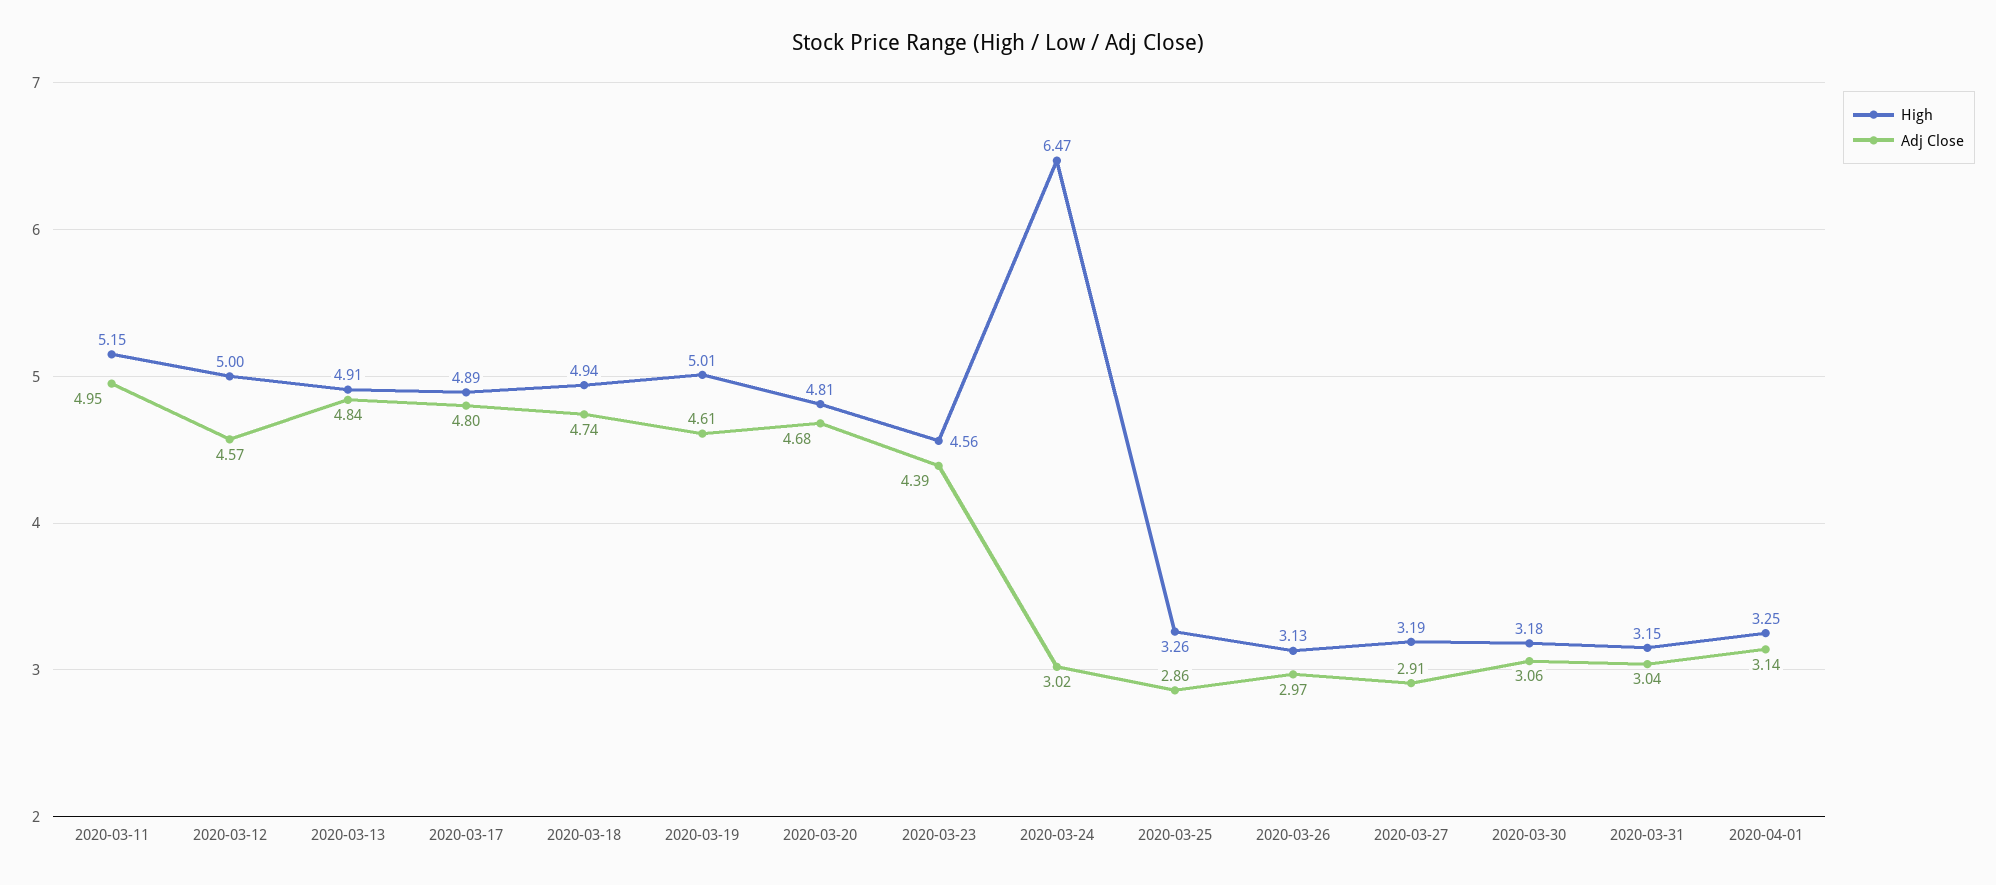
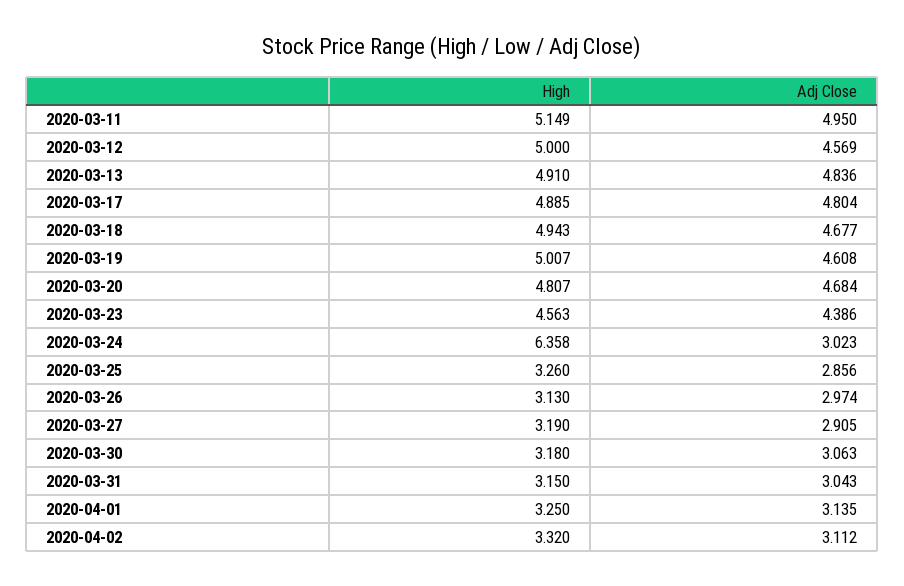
Adj Close, 2020-03-18: 4.74 -> 4.677
High, 2020-03-24: 6.47 -> 6.358
High, 2020-04-02: none -> 3.32
Adj Close, 2020-04-02: none -> 3.112

